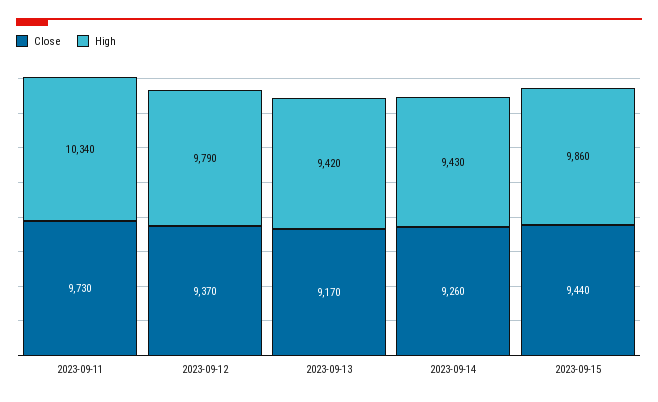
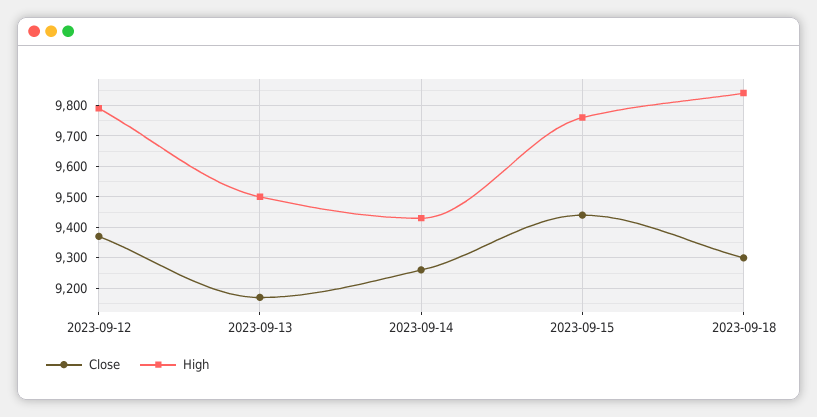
Close, 2023-09-11: 9730 -> none
High, 2023-09-11: 10340 -> none
High, 2023-09-13: 9420 -> 9500
High, 2023-09-15: 9860 -> 9760
Close, 2023-09-18: none -> 9300
High, 2023-09-18: none -> 9840

